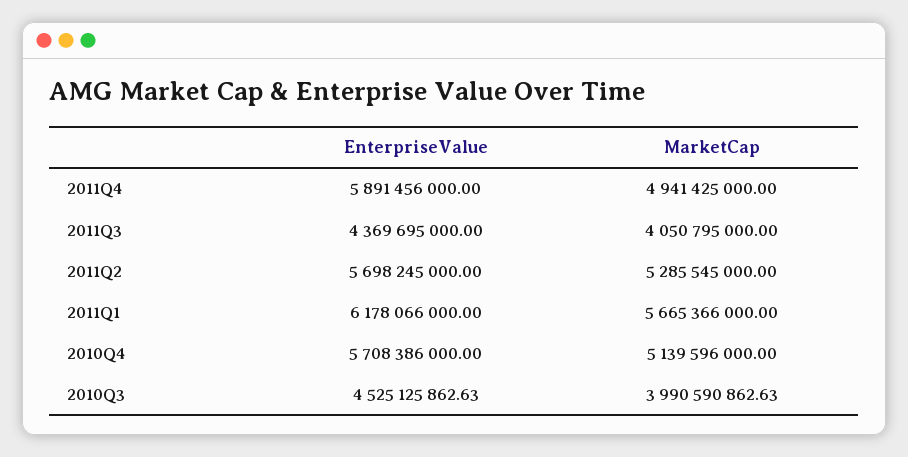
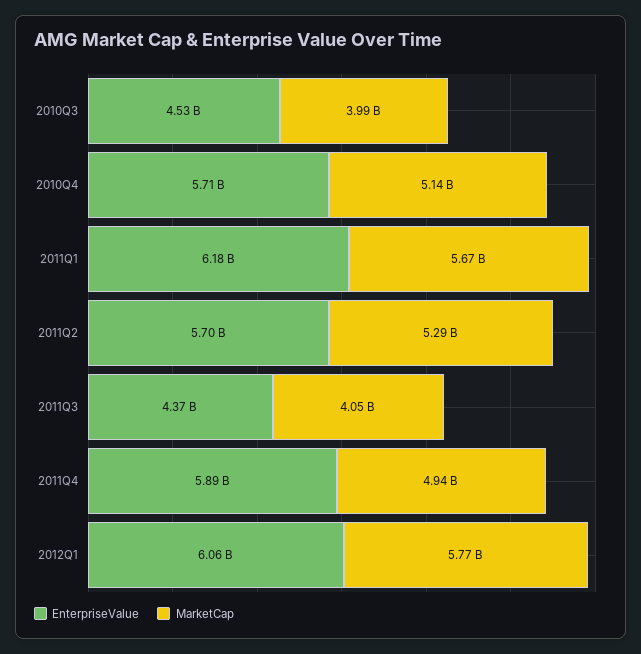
EnterpriseValue, 2012Q1: none -> 6060000000
MarketCap, 2012Q1: none -> 5770000000

